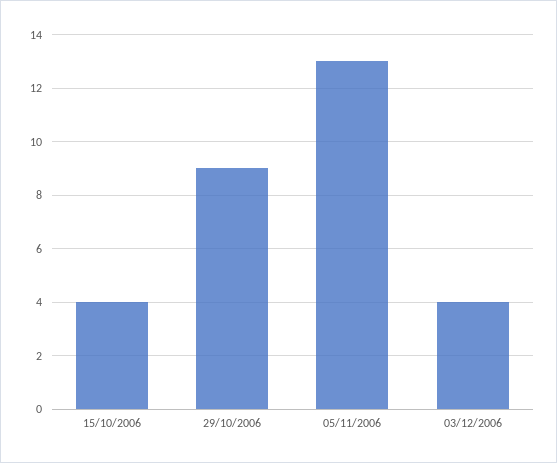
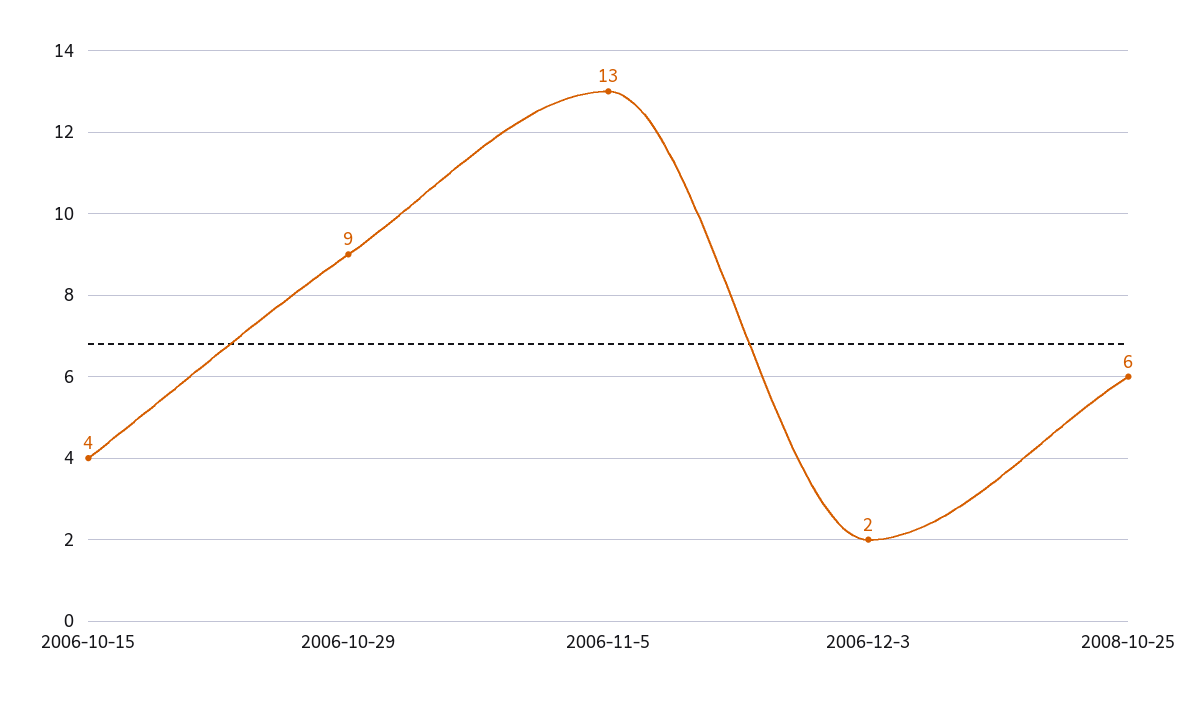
03/12/2006: 4 -> 2
2008-10-25: none -> 6

